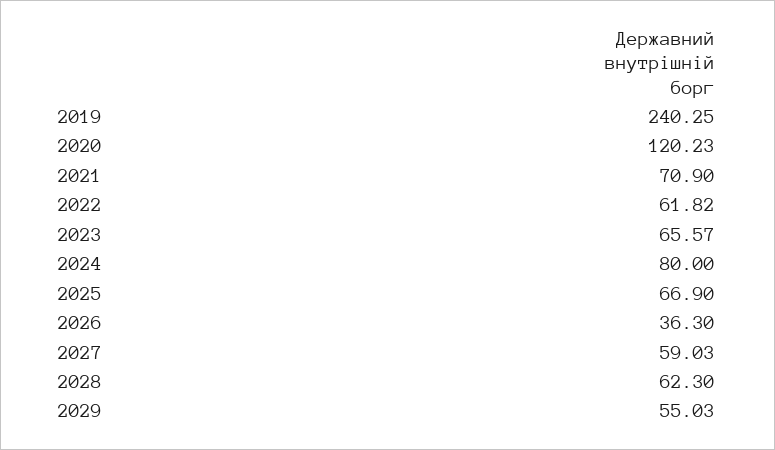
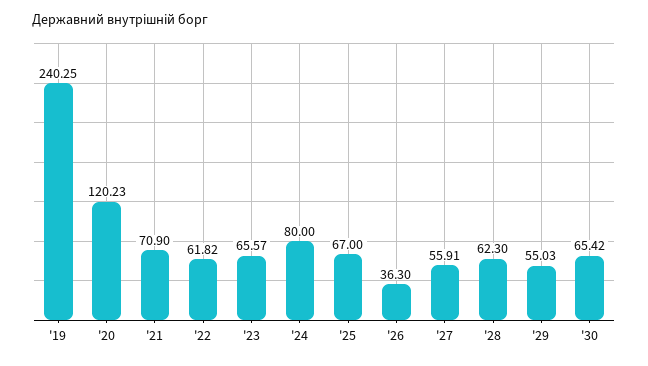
2025: 66.9 -> 67
2027: 59.03 -> 55.91
'30: none -> 65.42

